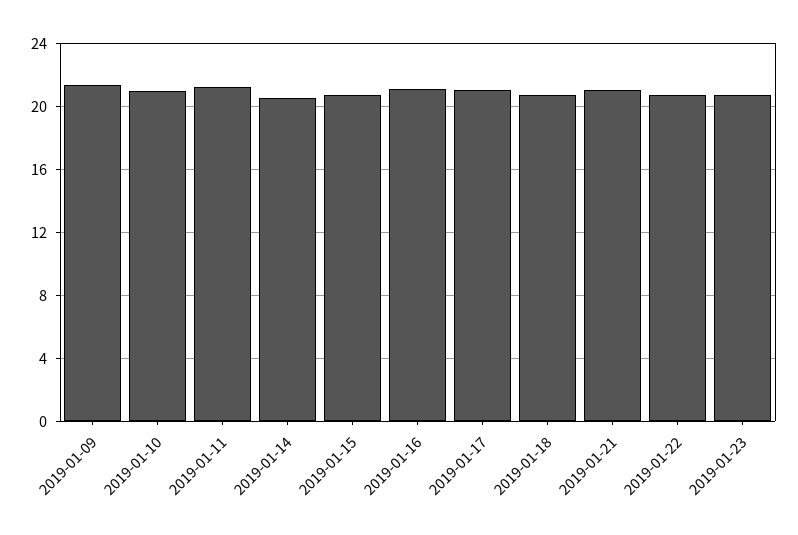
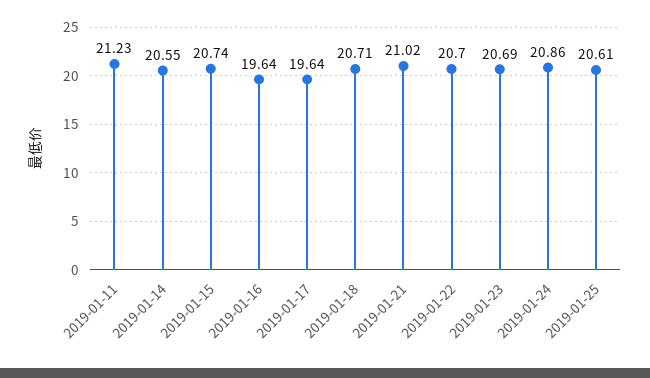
2019-01-09: 21.5 -> none
2019-01-10: 21 -> none
2019-01-16: 21 -> 19.64
2019-01-17: 21 -> 19.64
2019-01-24: none -> 20.86
2019-01-25: none -> 20.61

